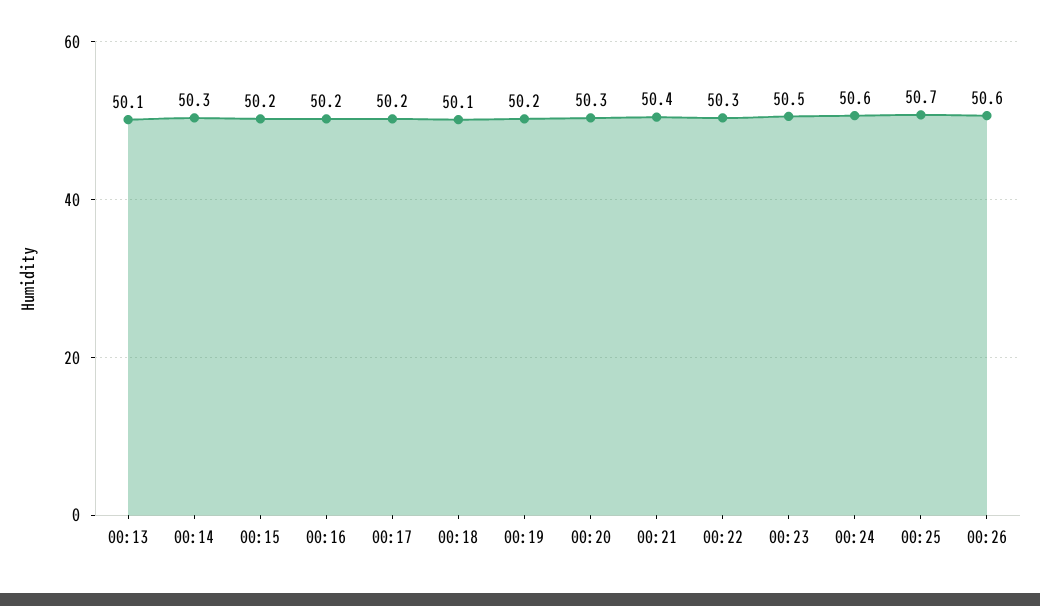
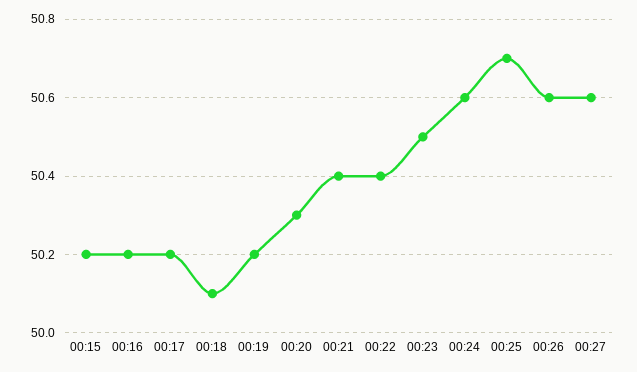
00:13: 50.1 -> none
00:14: 50.3 -> none
00:22: 50.3 -> 50.4
00:27: none -> 50.6

